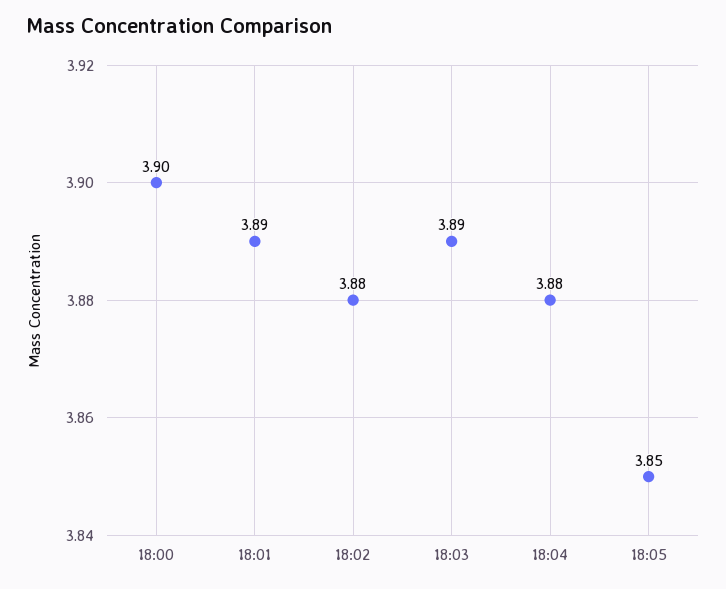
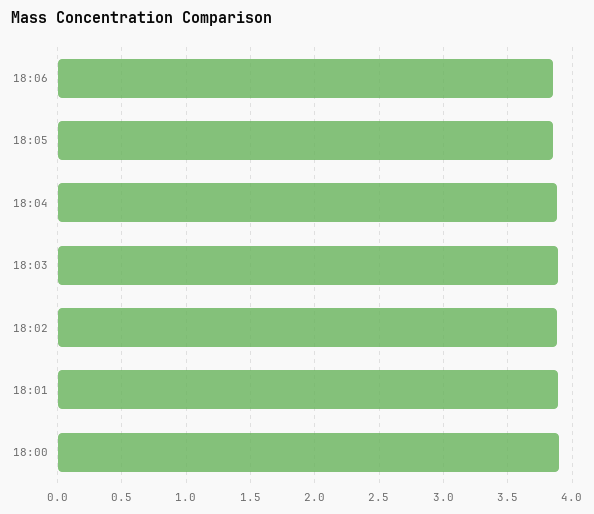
18:06: none -> 3.85

